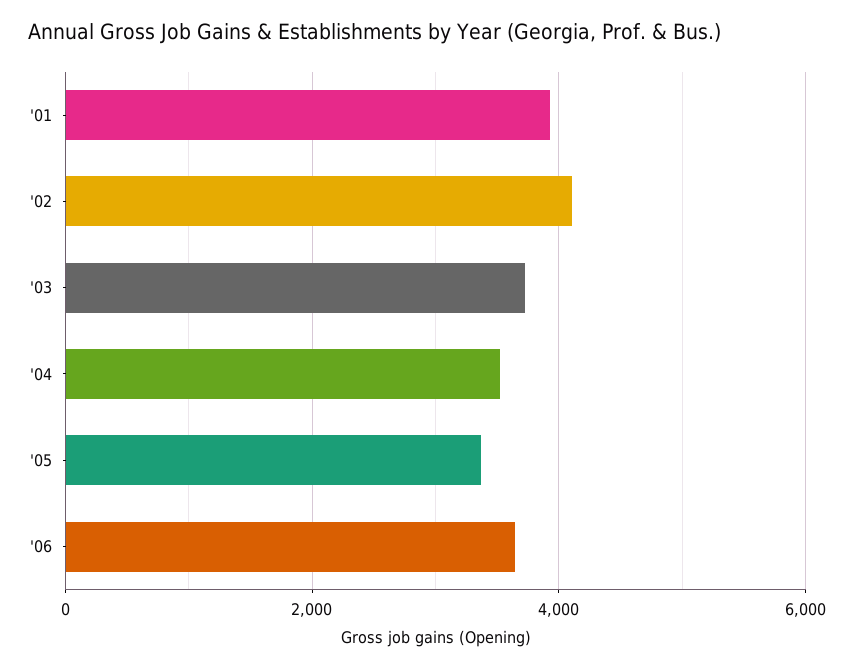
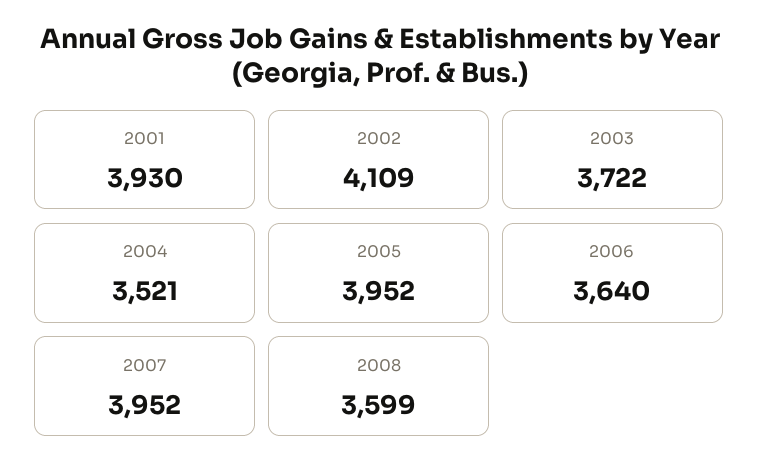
'05: 3400 -> 3952
2007: none -> 3952
2008: none -> 3599

